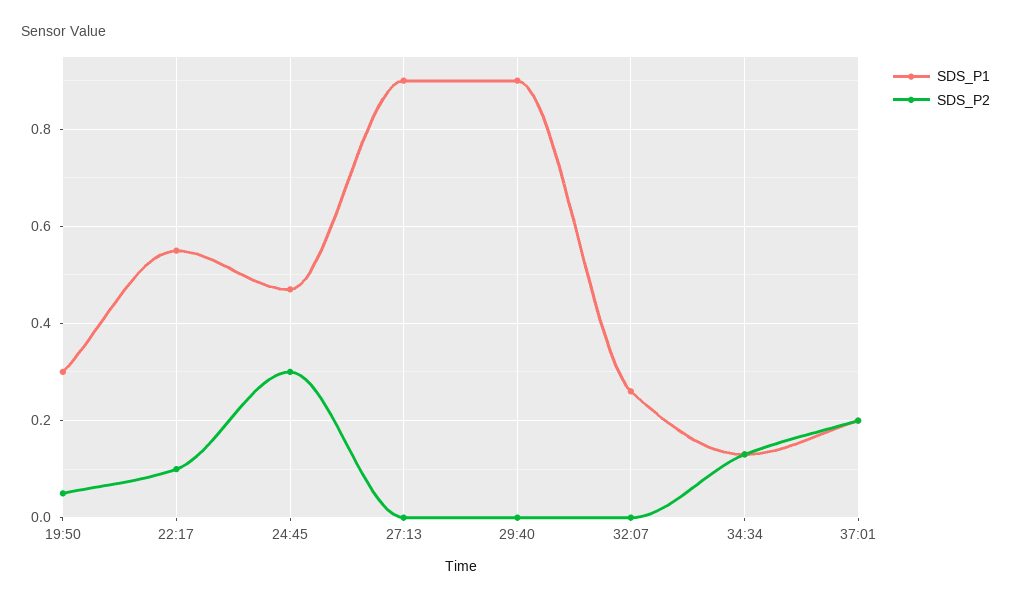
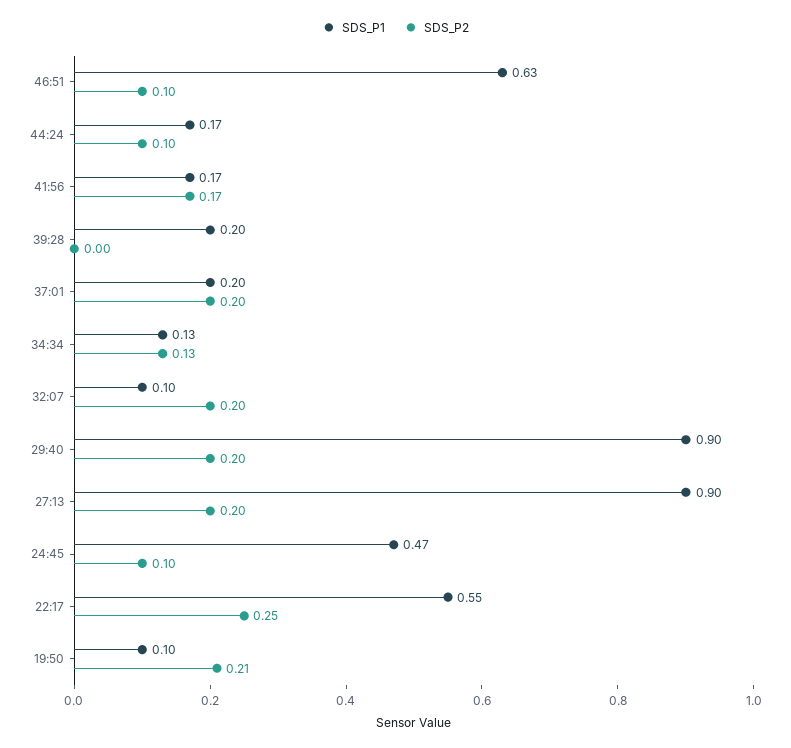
SDS_P1, 19:50: 0.3 -> 0.1
SDS_P2, 19:50: 0.05 -> 0.21
SDS_P2, 22:17: 0.1 -> 0.25
SDS_P2, 24:45: 0.3 -> 0.1
SDS_P2, 27:13: 0 -> 0.2
SDS_P2, 29:40: 0 -> 0.2
SDS_P1, 32:07: 0.25 -> 0.1
SDS_P2, 32:07: 0 -> 0.2
SDS_P1, 46:51: none -> 0.63
SDS_P2, 46:51: none -> 0.1
SDS_P1, 44:24: none -> 0.17
SDS_P2, 44:24: none -> 0.1
SDS_P1, 41:56: none -> 0.17
SDS_P2, 41:56: none -> 0.17
SDS_P1, 39:28: none -> 0.2
SDS_P2, 39:28: none -> 0

